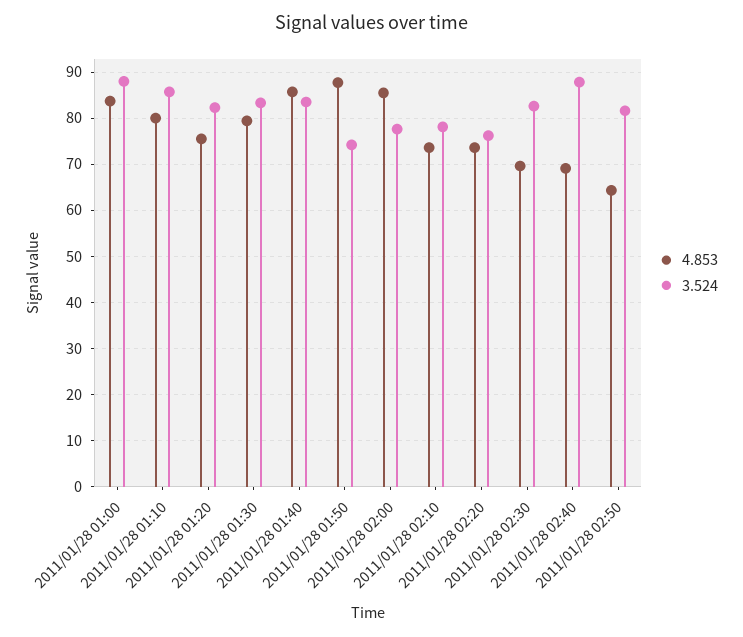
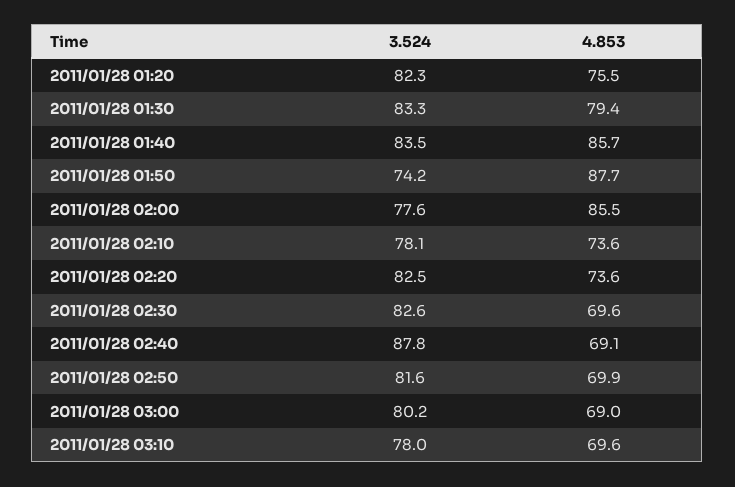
4.853, 2011/01/28 01:00: 84 -> none
3.524, 2011/01/28 01:00: 88 -> none
4.853, 2011/01/28 01:10: 80 -> none
3.524, 2011/01/28 01:10: 86 -> none
3.524, 2011/01/28 02:20: 76 -> 82.5
4.853, 2011/01/28 02:50: 64 -> 69.9
3.524, 2011/01/28 03:00: none -> 80.2
4.853, 2011/01/28 03:00: none -> 69
3.524, 2011/01/28 03:10: none -> 78
4.853, 2011/01/28 03:10: none -> 69.6

